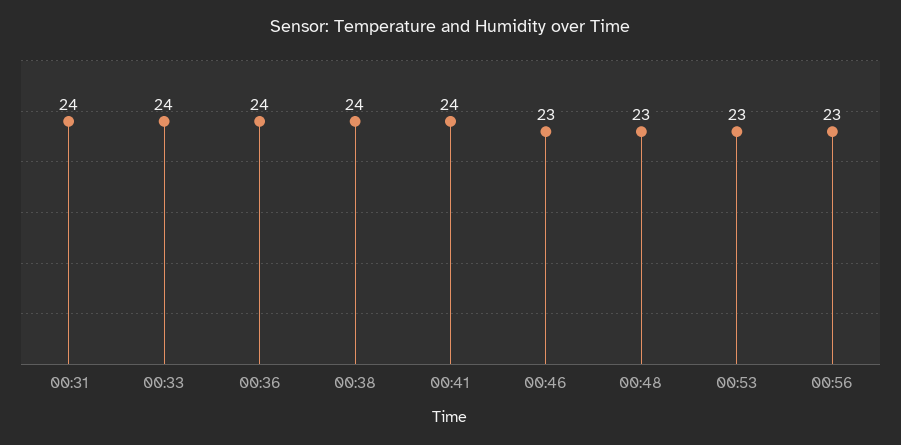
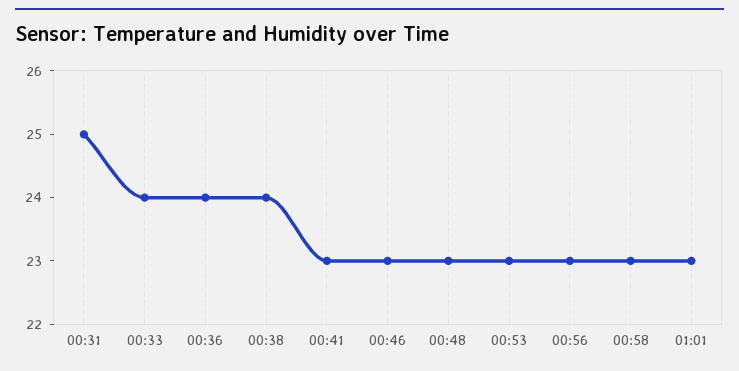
00:31: 24 -> 25
00:41: 24 -> 23
00:58: none -> 23
01:01: none -> 23

